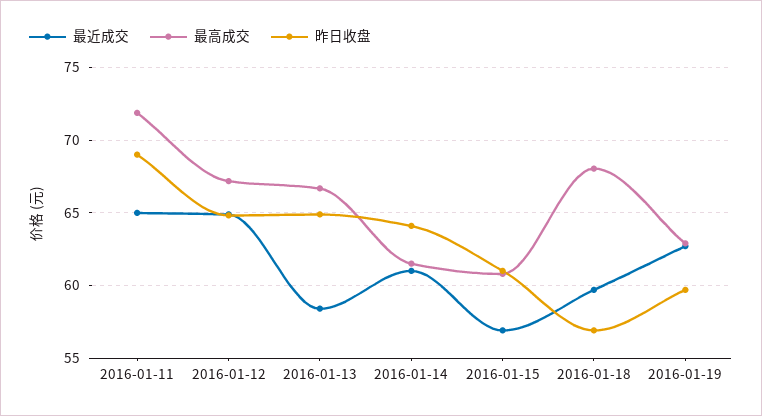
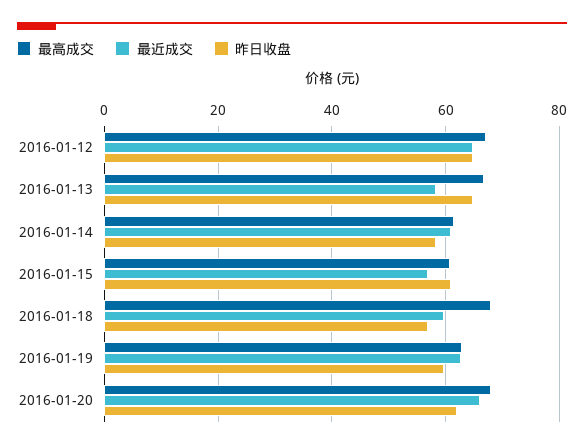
最近成交, 2016-01-11: 65 -> none
最高成交, 2016-01-11: 72 -> none
昨日收盘, 2016-01-11: 69 -> none
昨日收盘, 2016-01-14: 64 -> 58
最高成交, 2016-01-20: none -> 68
最近成交, 2016-01-20: none -> 66
昨日收盘, 2016-01-20: none -> 62

